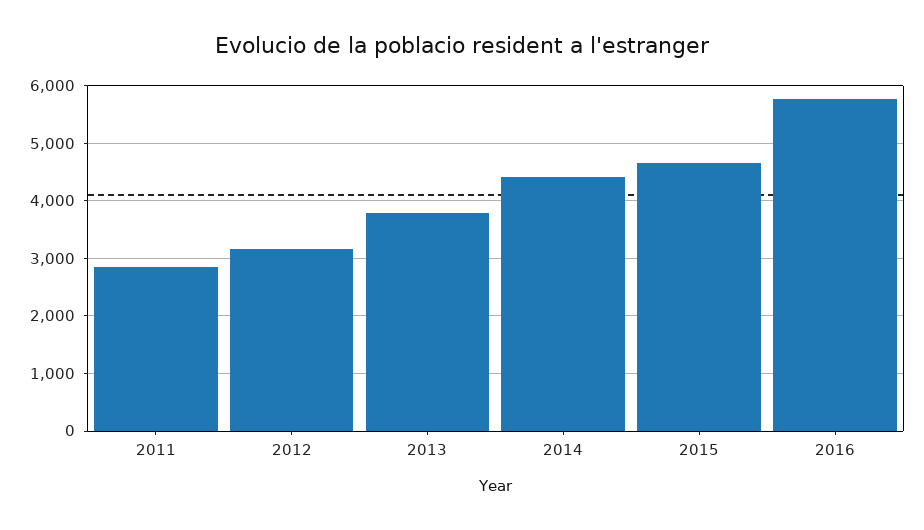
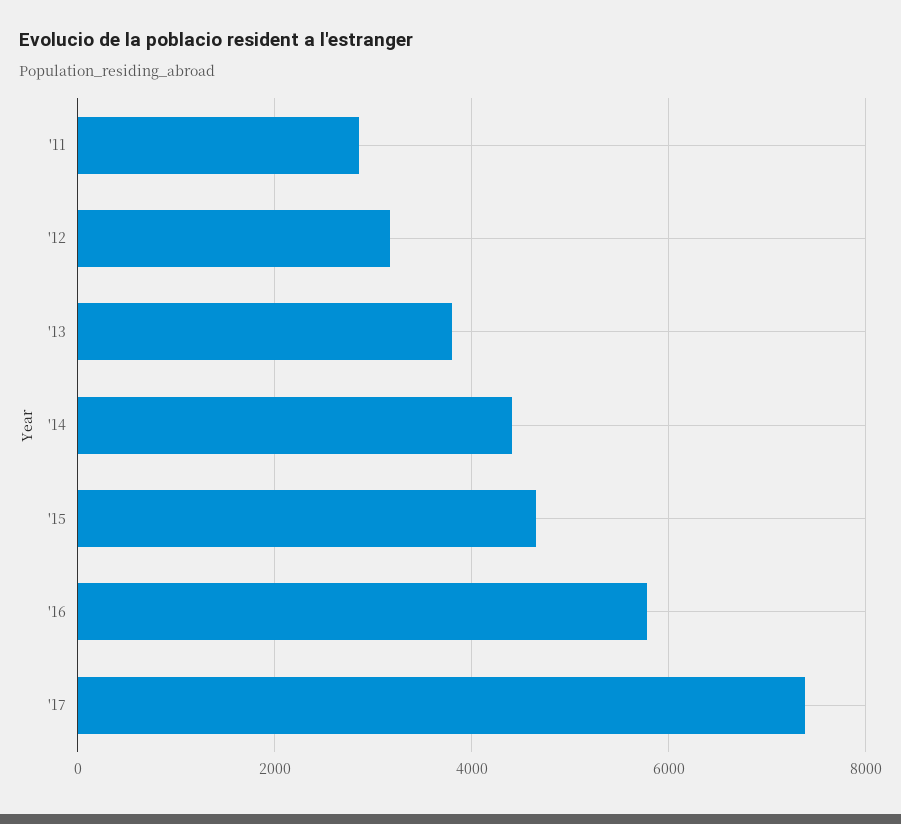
'17: none -> 7400

